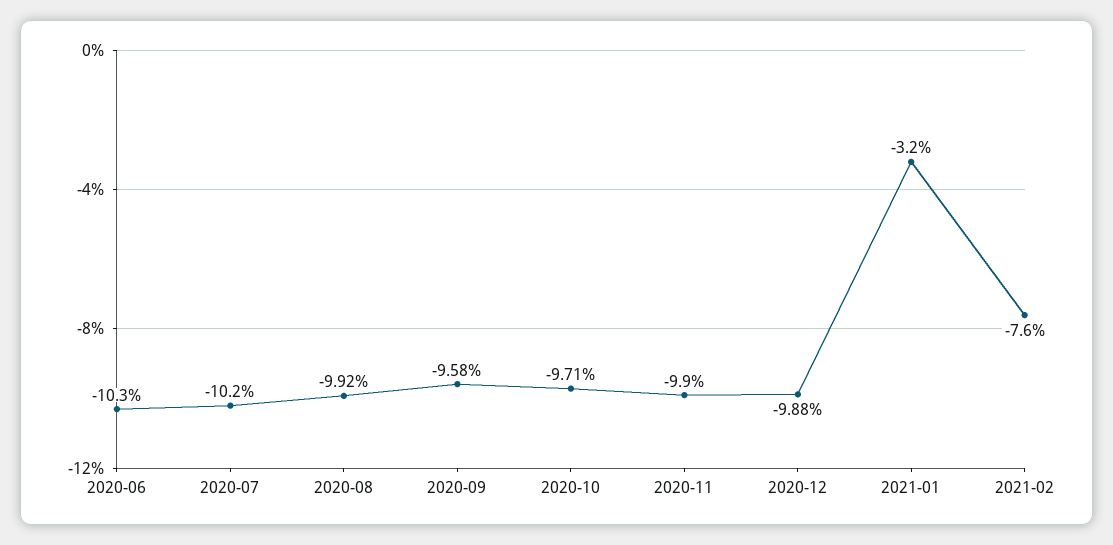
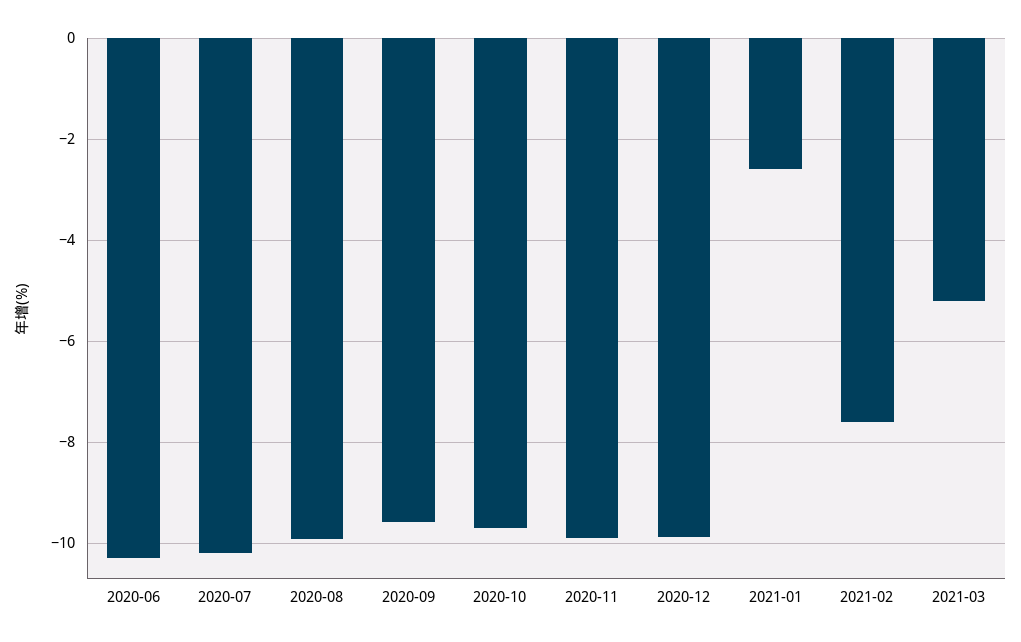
2021-01: -3.2 -> -2.6
2021-03: none -> -5.2

